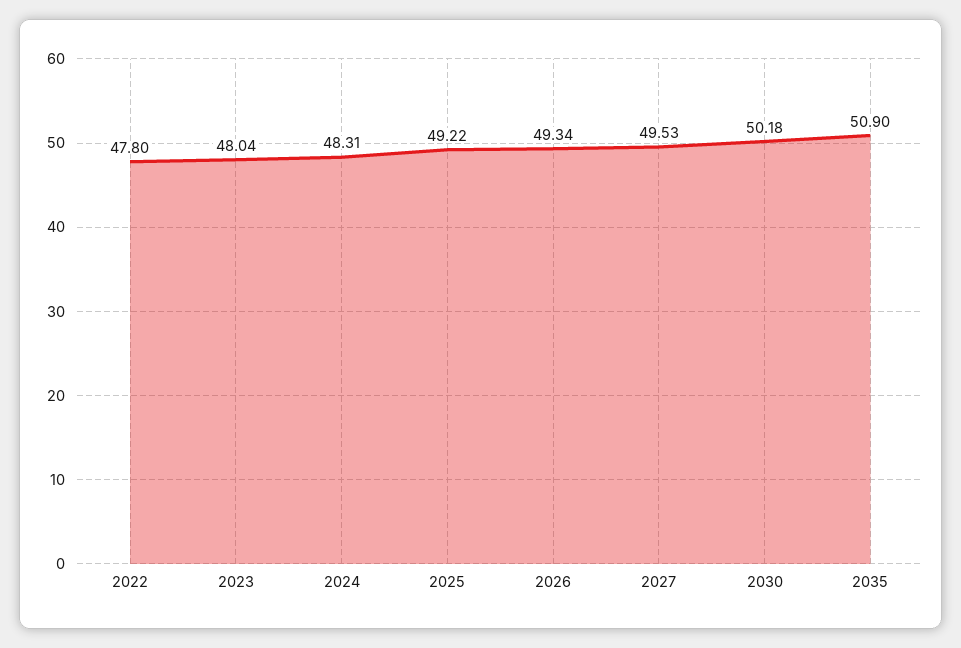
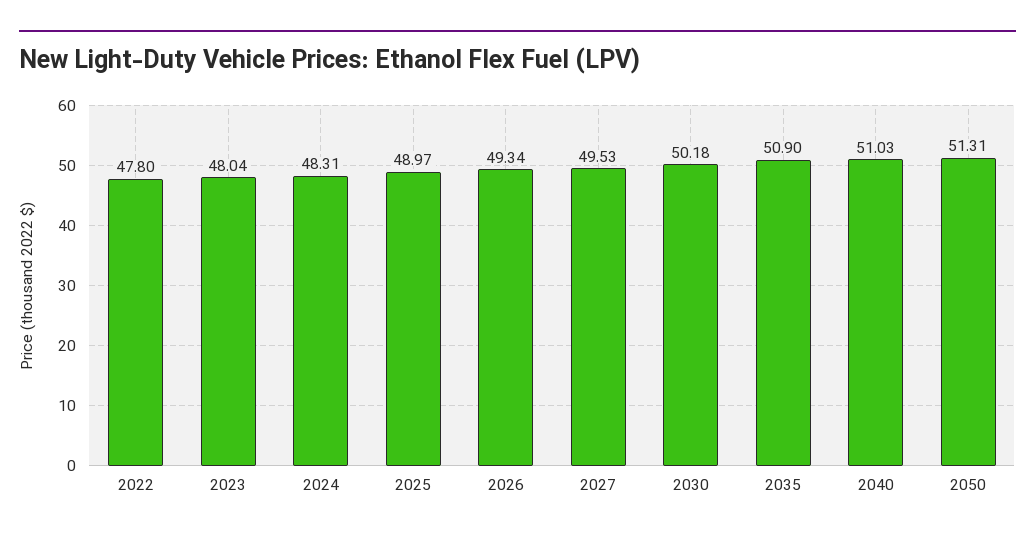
2025: 49.22 -> 48.97
2040: none -> 51.03
2050: none -> 51.31

